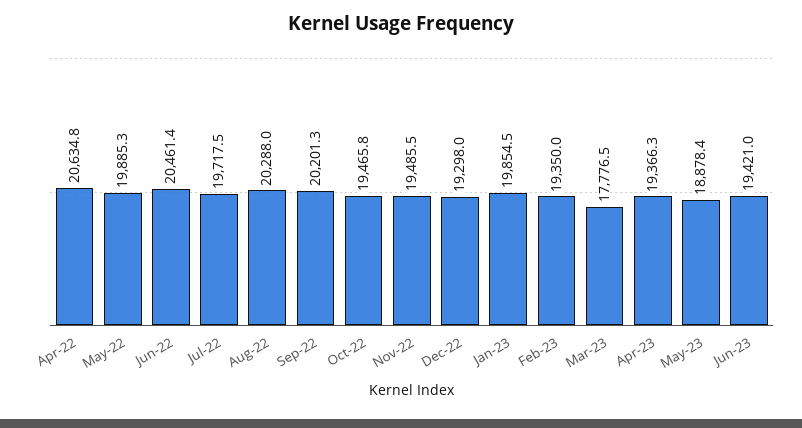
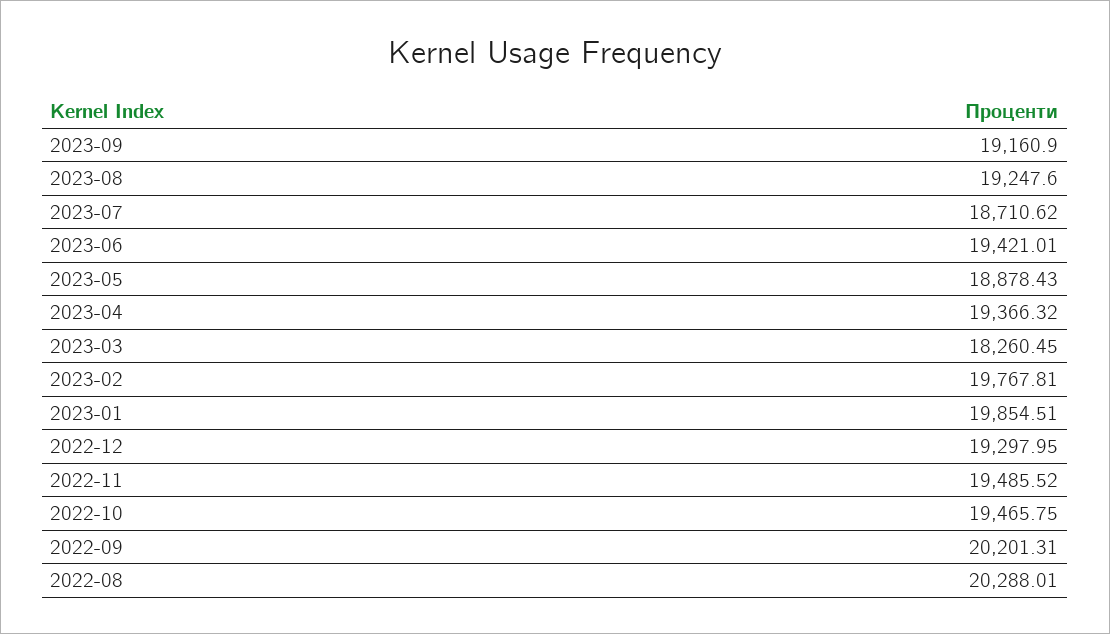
Apr-22: 20634.8 -> none
May-22: 19885.3 -> none
Jun-22: 20461.4 -> none
Jul-22: 19717.5 -> none
Feb-23: 19350 -> 19767.81
Mar-23: 17776.5 -> 18260.45
2023-09: none -> 19160.9
2023-08: none -> 19247.6
2023-07: none -> 18710.62

